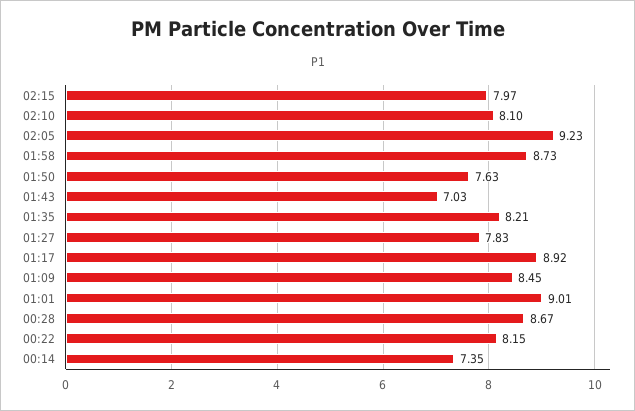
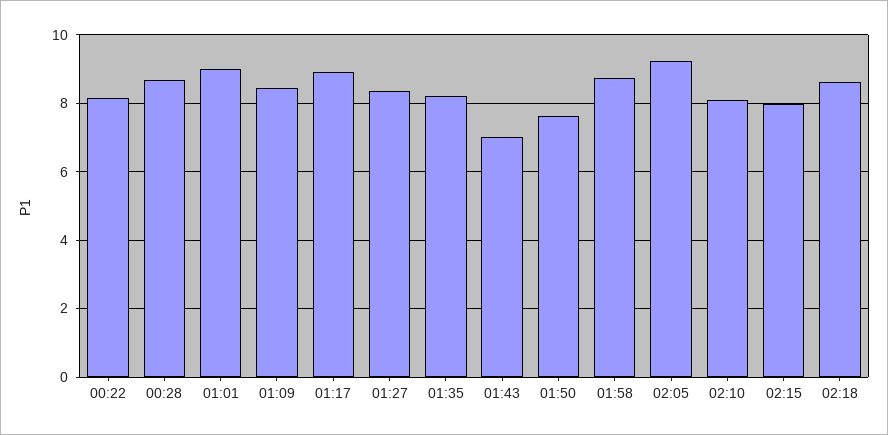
01:27: 7.83 -> 8.4
00:14: 7.35 -> none
02:18: none -> 8.6

